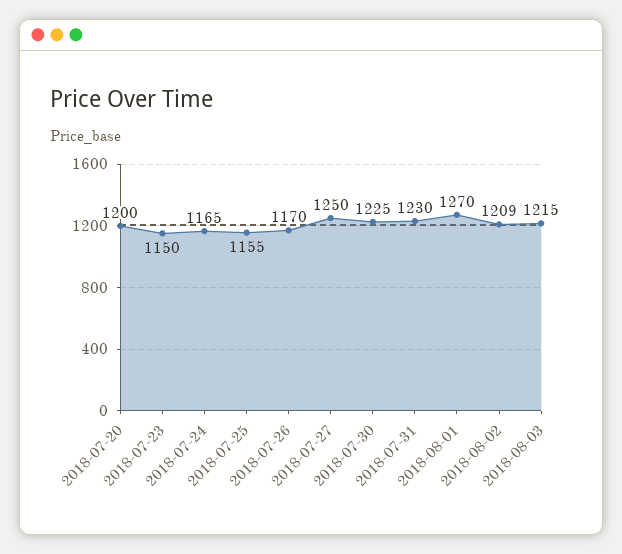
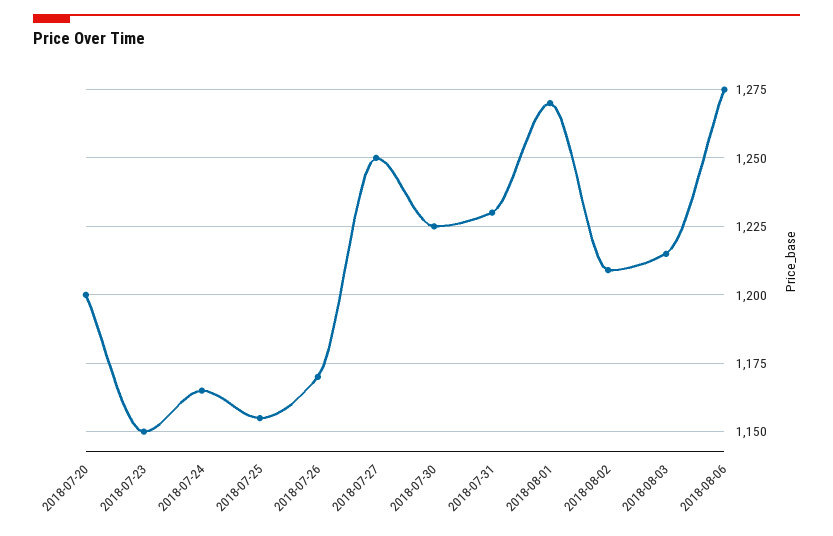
2018-08-06: none -> 1275

